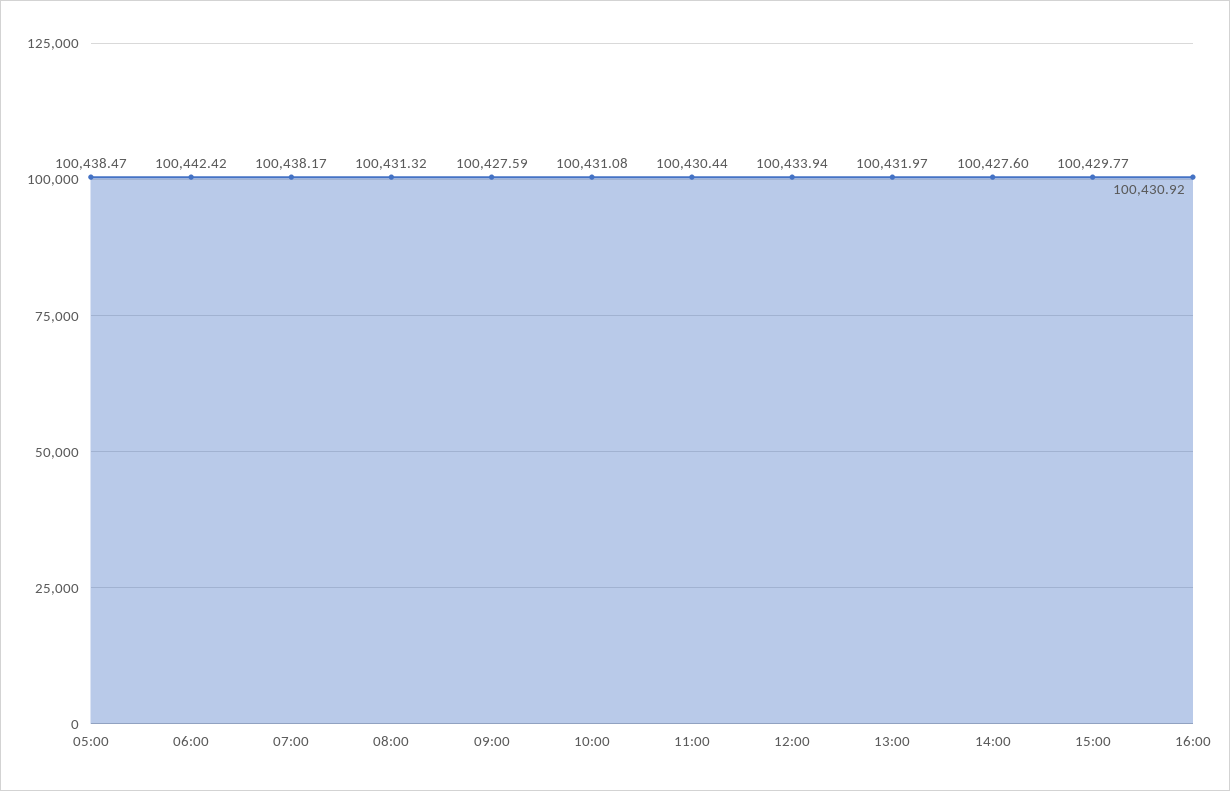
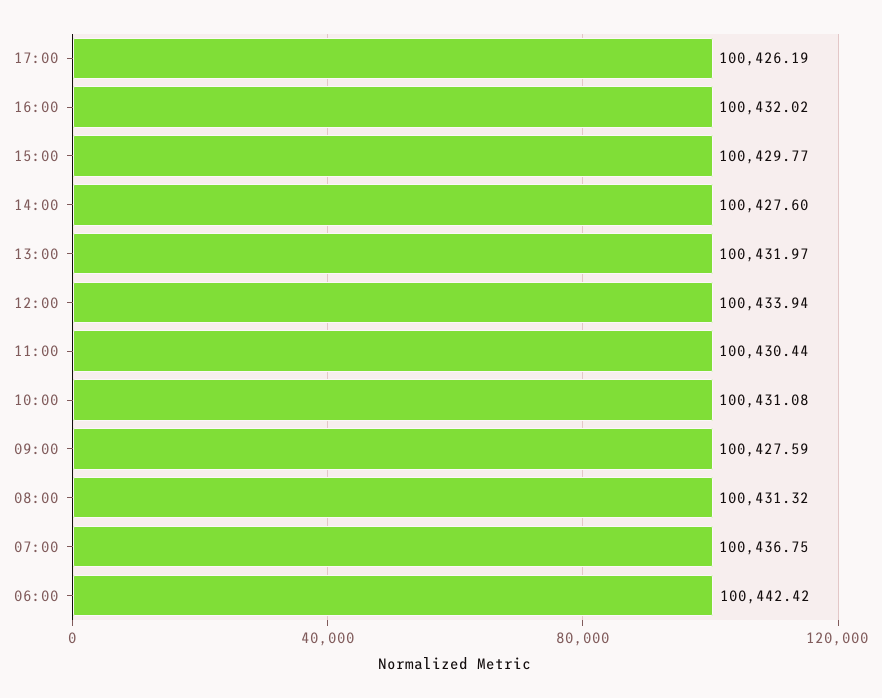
05:00: 100438.47 -> none
07:00: 100438.17 -> 100436.75
16:00: 100430.92 -> 100432.02
17:00: none -> 100426.19

